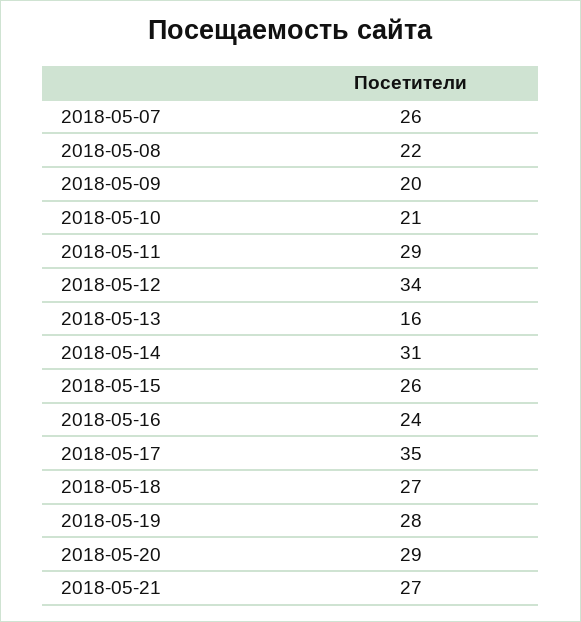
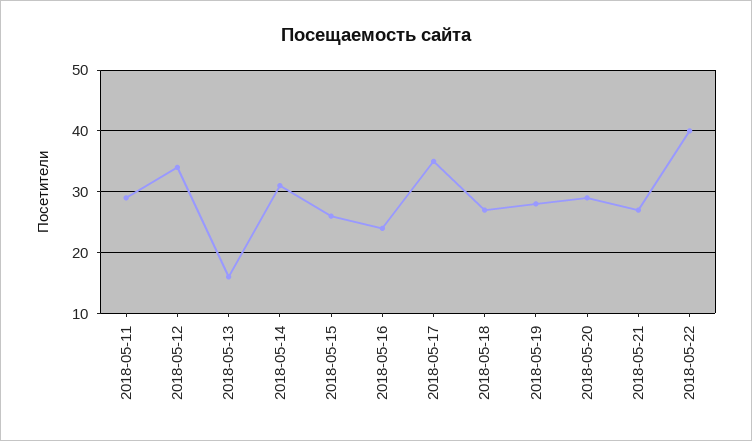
2018-05-07: 26 -> none
2018-05-08: 22 -> none
2018-05-09: 20 -> none
2018-05-10: 21 -> none
2018-05-22: none -> 40

